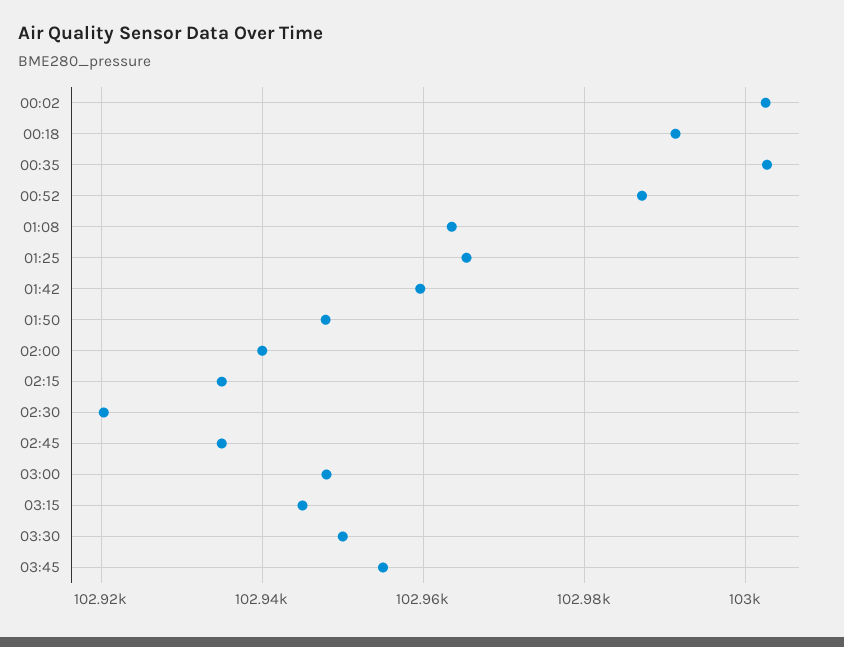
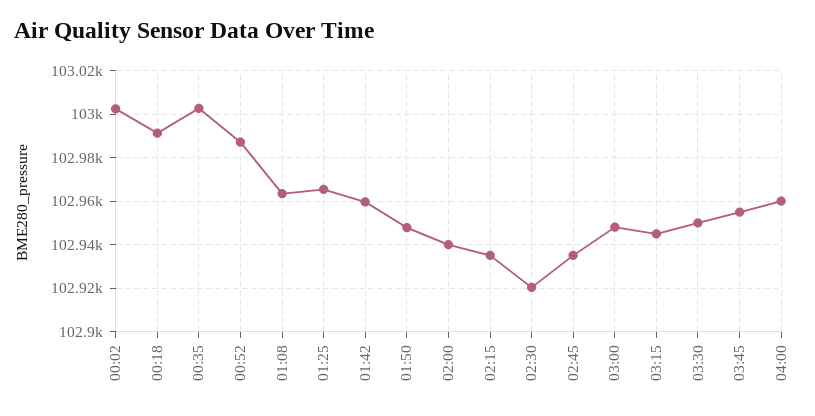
04:00: none -> 102960

